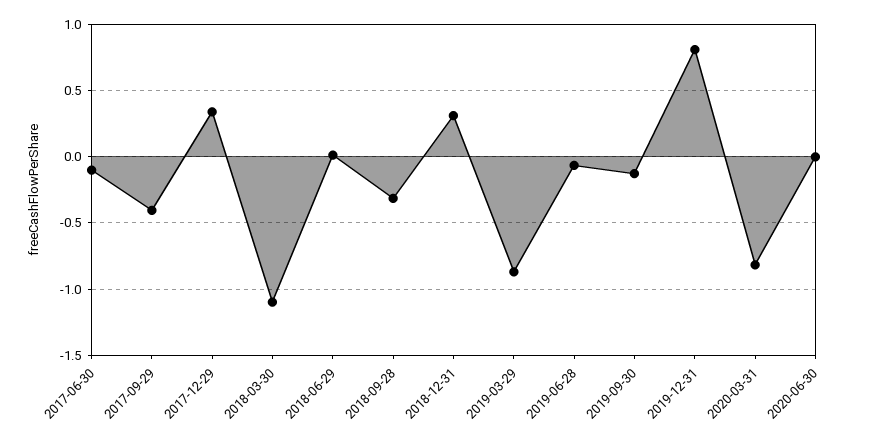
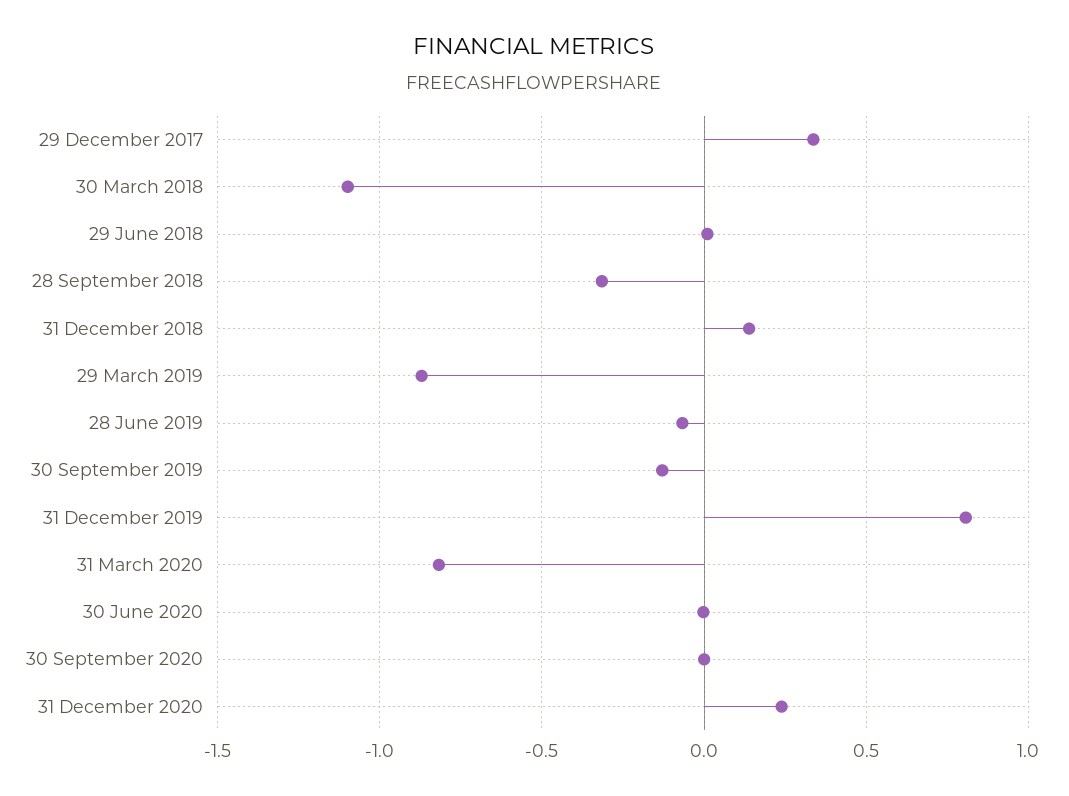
2017-06-30: -0.1 -> none
2017-09-29: -0.4 -> none
2018-12-31: 0.3 -> 0.15
30 September 2020: none -> 0
31 December 2020: none -> 0.25

